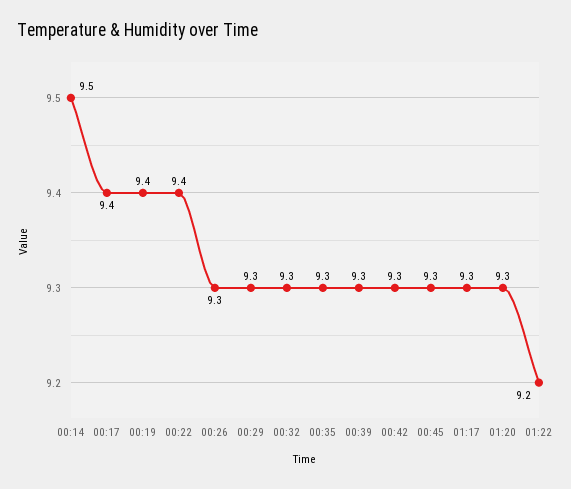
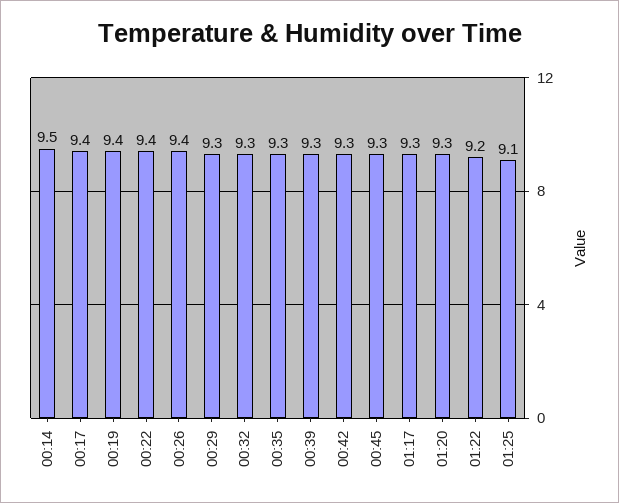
00:26: 9.3 -> 9.4
01:25: none -> 9.1

